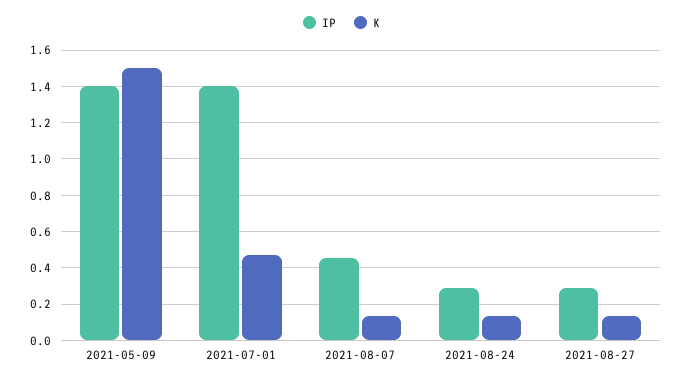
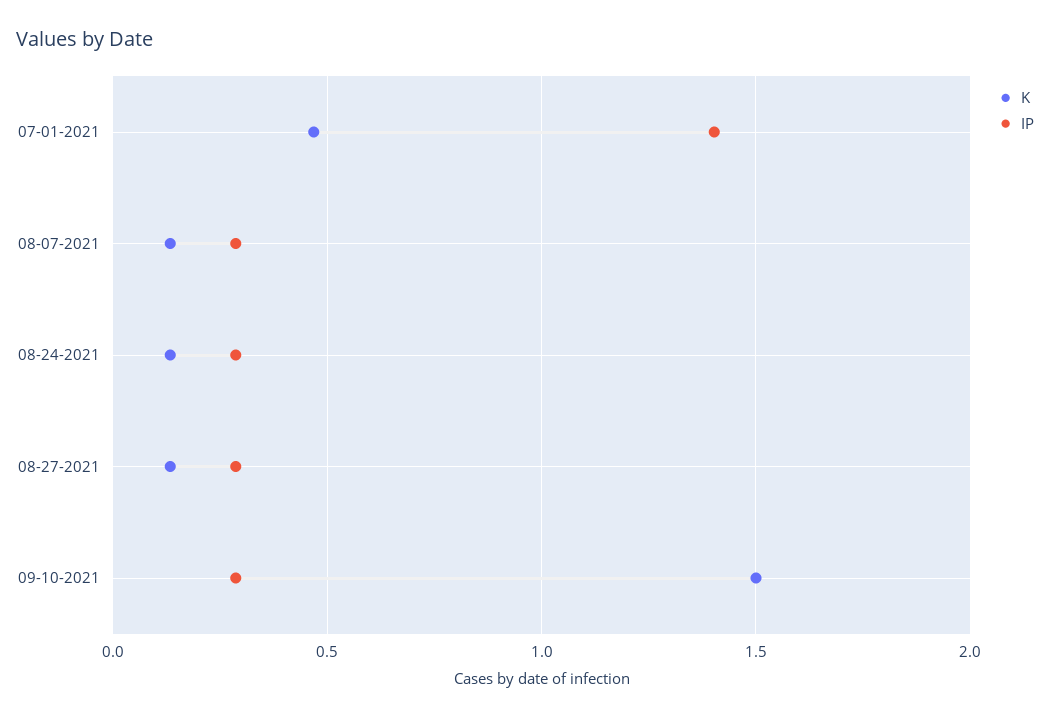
IP, 2021-05-09: 1.4 -> none
K, 2021-05-09: 1.5 -> none
IP, 2021-08-07: 0.45 -> 0.3
K, 09-10-2021: none -> 1.5
IP, 09-10-2021: none -> 0.3

